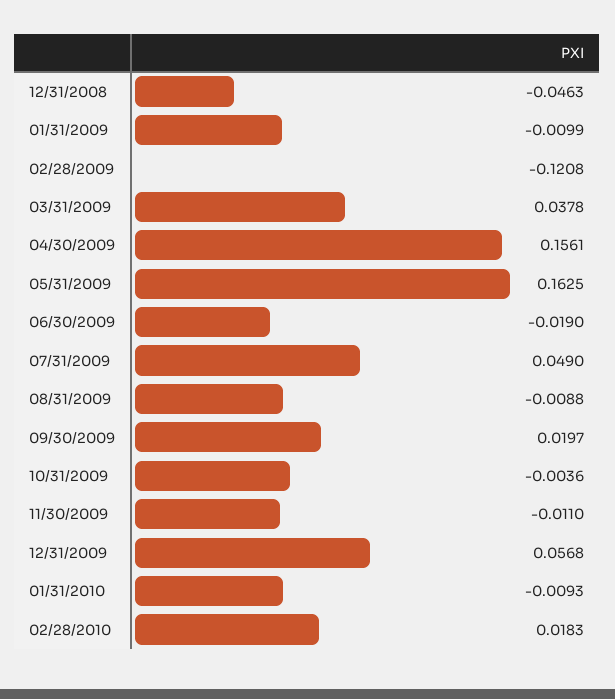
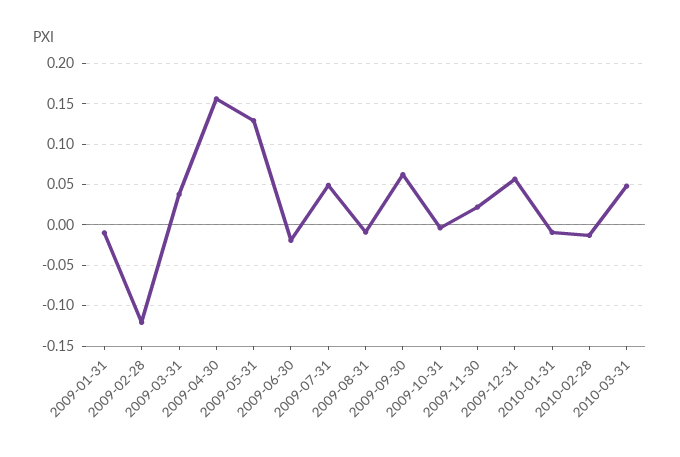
12/31/2008: -0.0463 -> none
05/31/2009: 0.1625 -> 0.13
09/30/2009: 0.0197 -> 0.06
11/30/2009: -0.011 -> 0.02
02/28/2010: 0.0183 -> -0.01
2010-03-31: none -> 0.05

